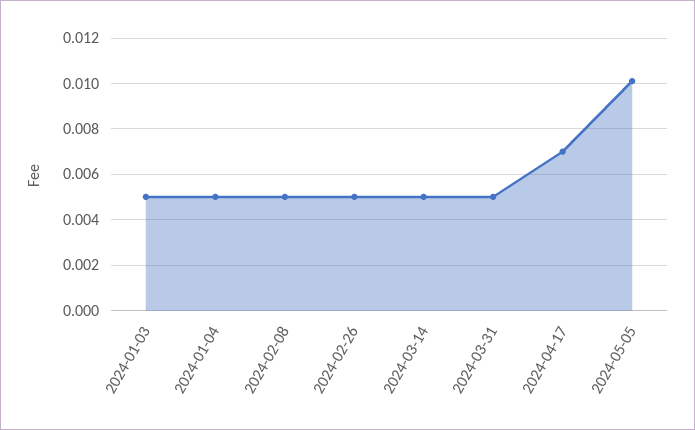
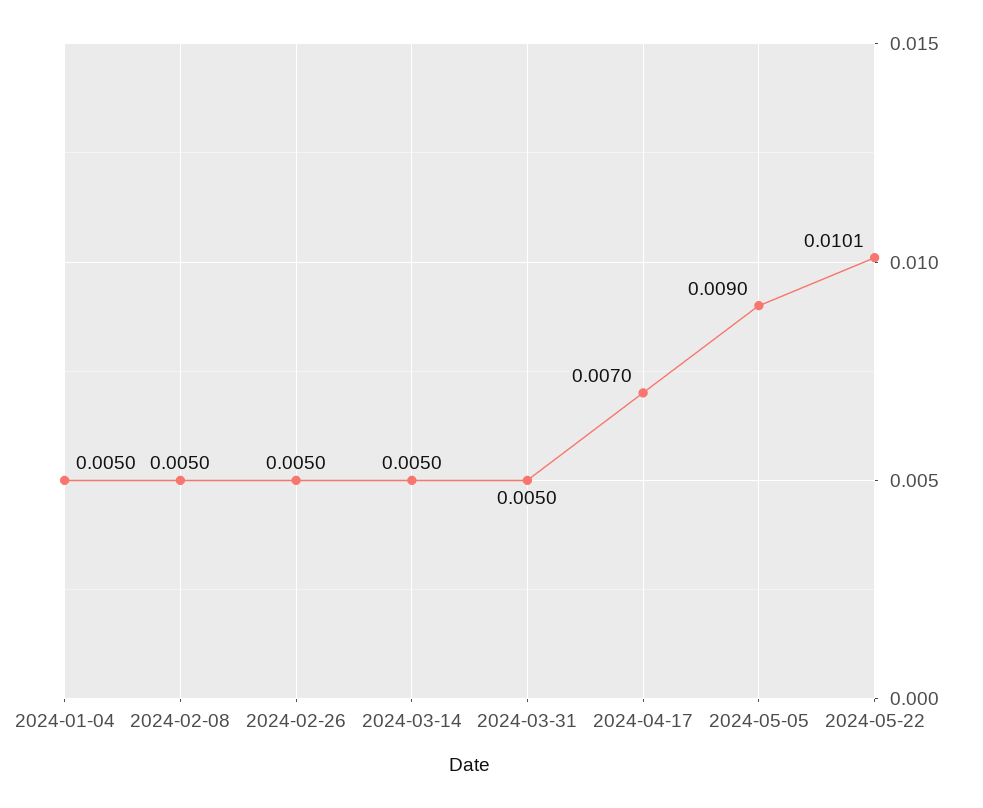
2024-01-03: 0.005 -> none
2024-05-05: 0.01 -> 0.009
2024-05-22: none -> 0.0101

